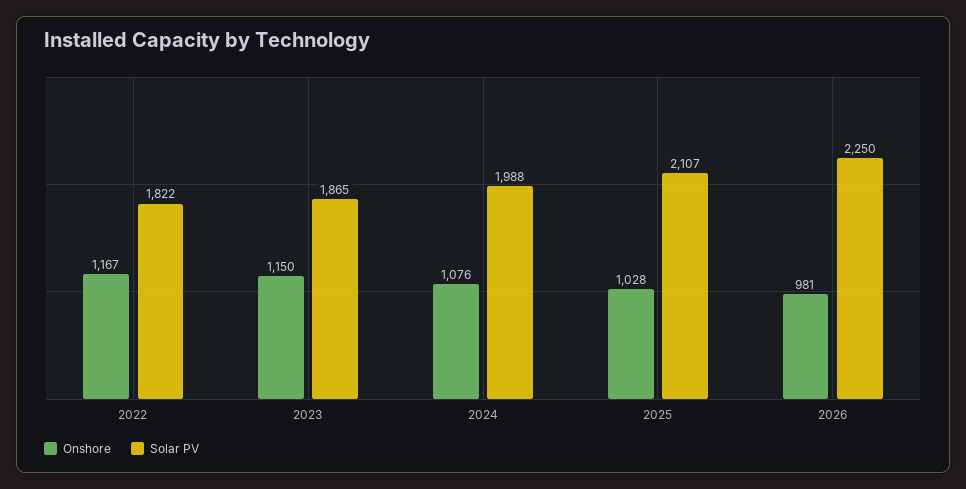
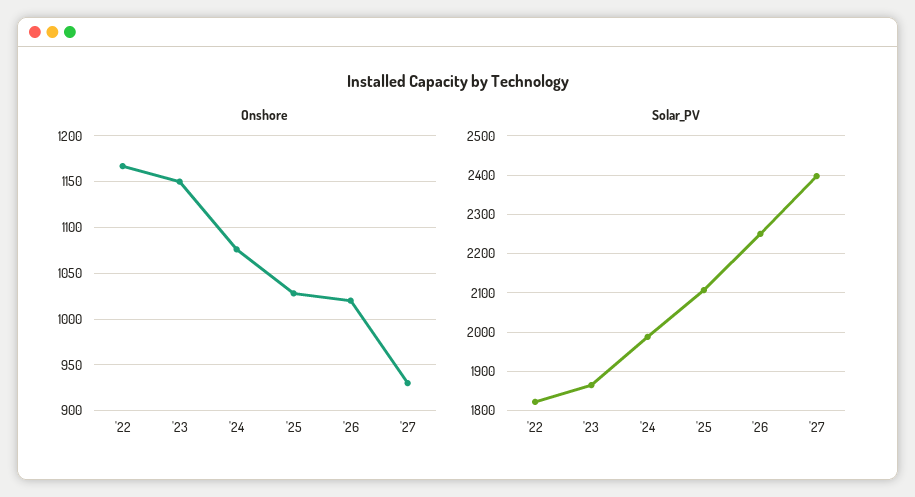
Onshore, 2026: 981 -> 1020
Onshore, '27: none -> 930
Solar PV, '27: none -> 2400

